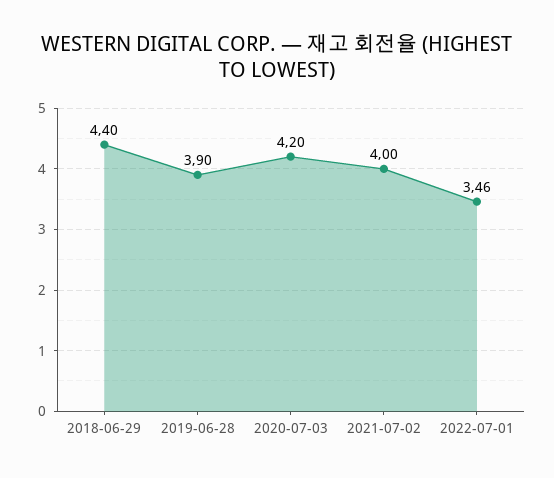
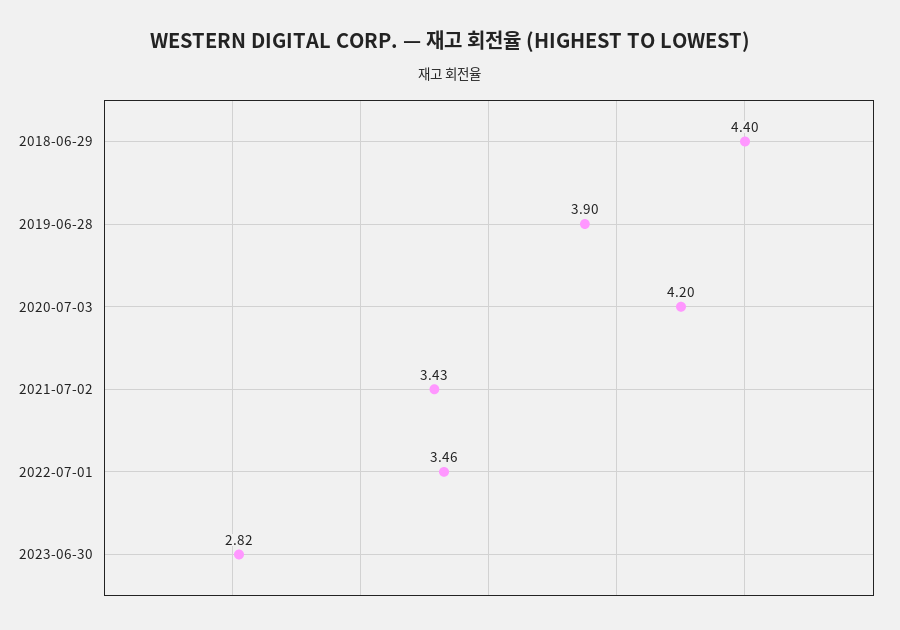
2021-07-02: 4 -> 3.43
2023-06-30: none -> 2.82

